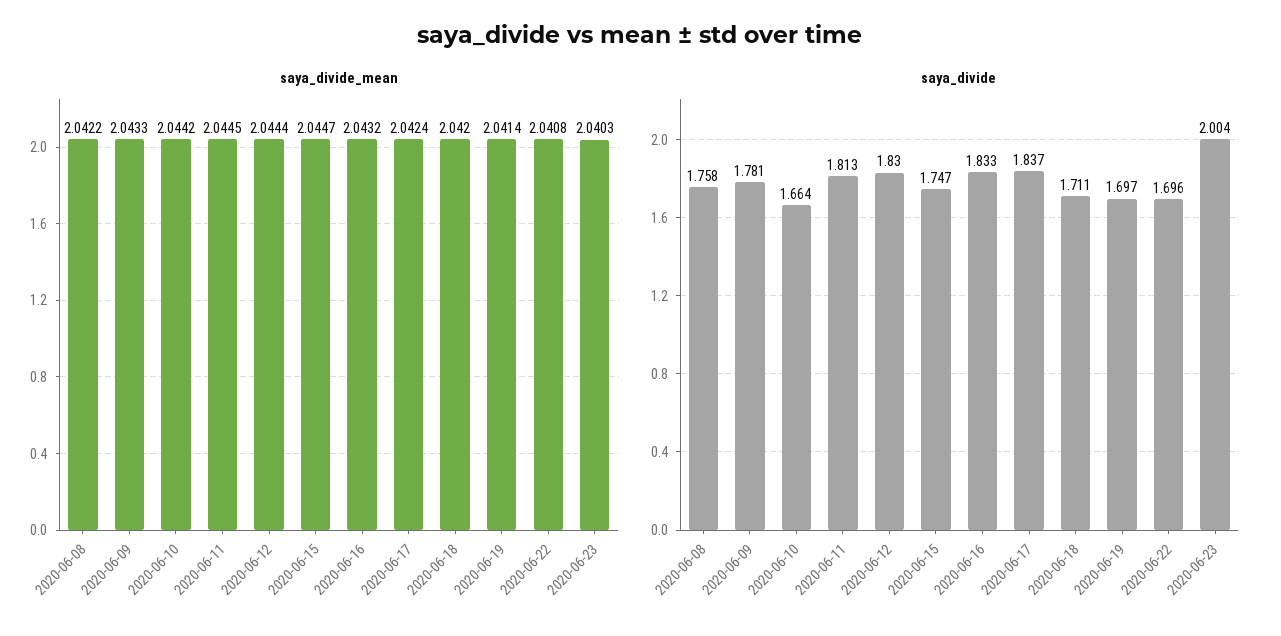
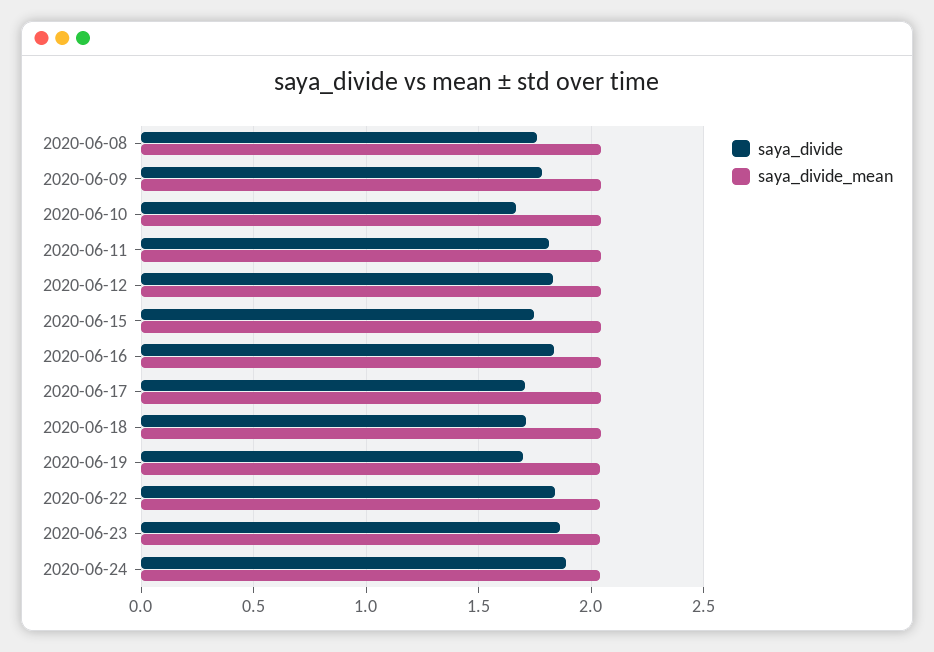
saya_divide, 2020-06-17: 1.837 -> 1.7
saya_divide, 2020-06-22: 1.696 -> 1.85
saya_divide, 2020-06-23: 2.004 -> 1.85
saya_divide, 2020-06-24: none -> 1.9
saya_divide_mean, 2020-06-24: none -> 2.05

